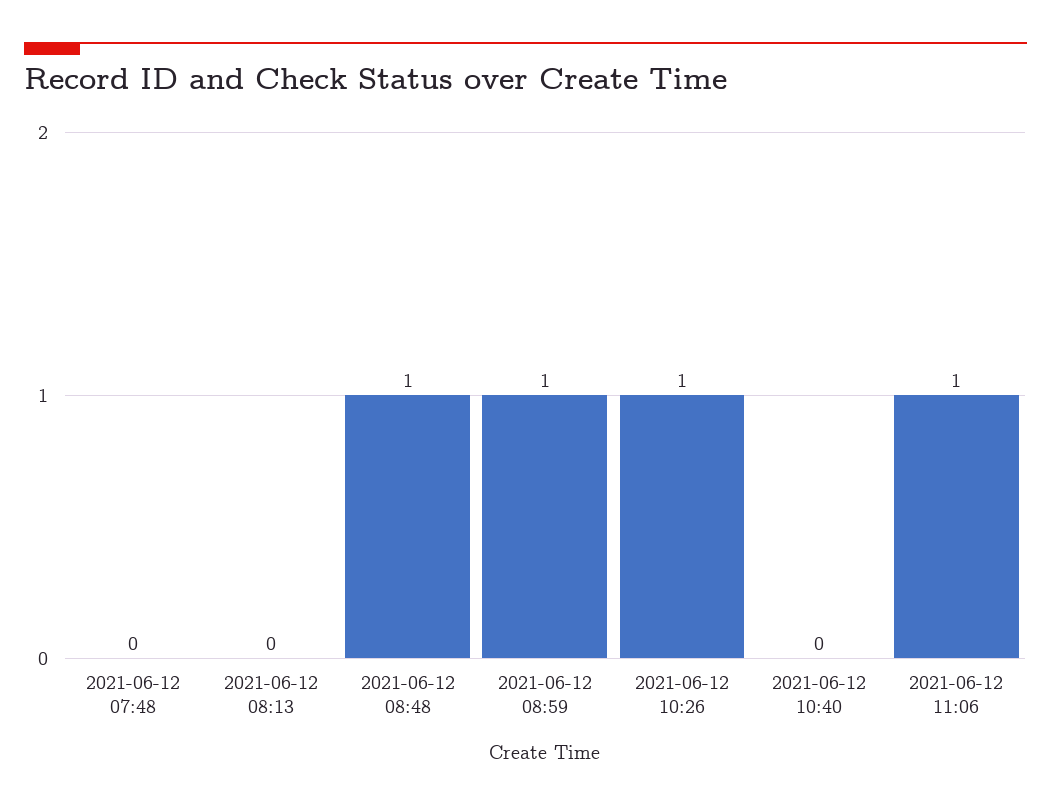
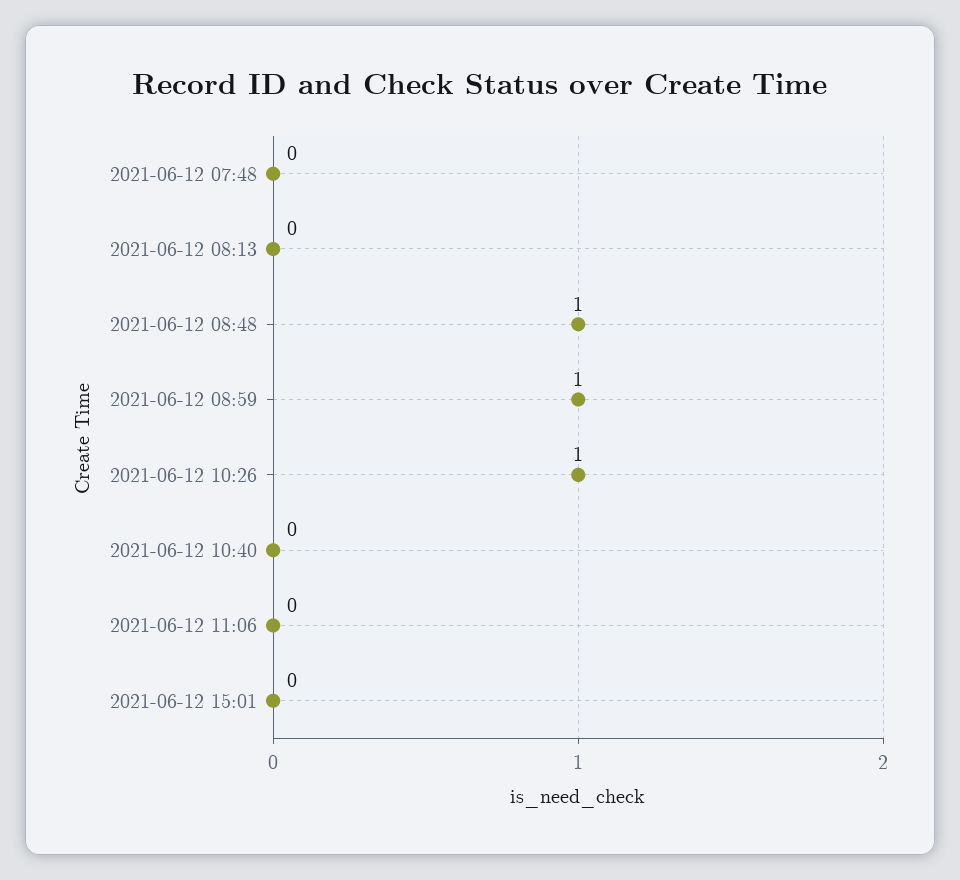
2021-06-12 11:06: 1 -> 0
2021-06-12 15:01: none -> 0

